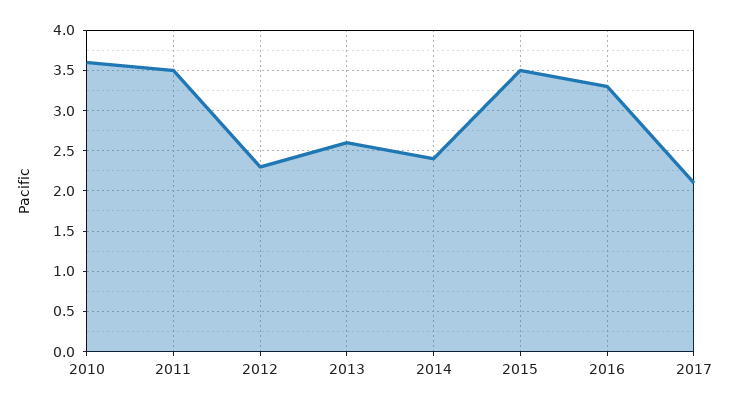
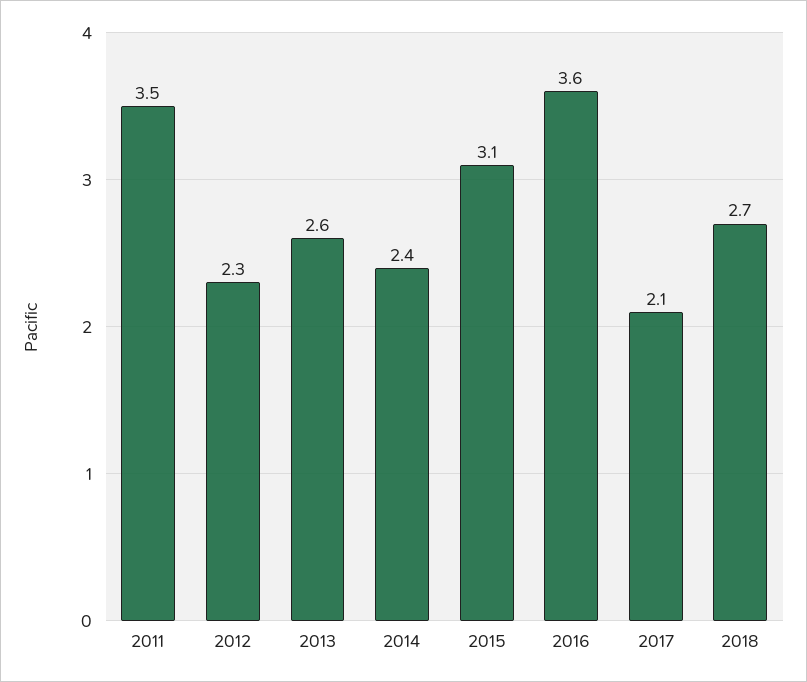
2010: 3.6 -> none
2015: 3.5 -> 3.1
2016: 3.3 -> 3.6
2018: none -> 2.7

